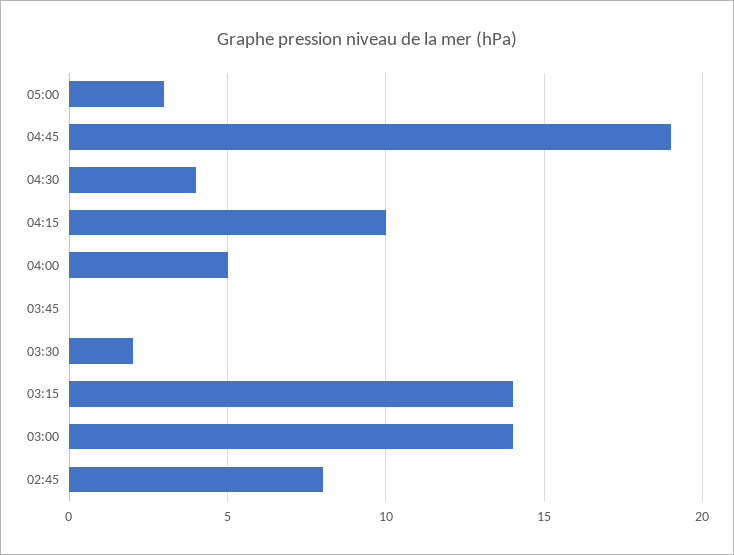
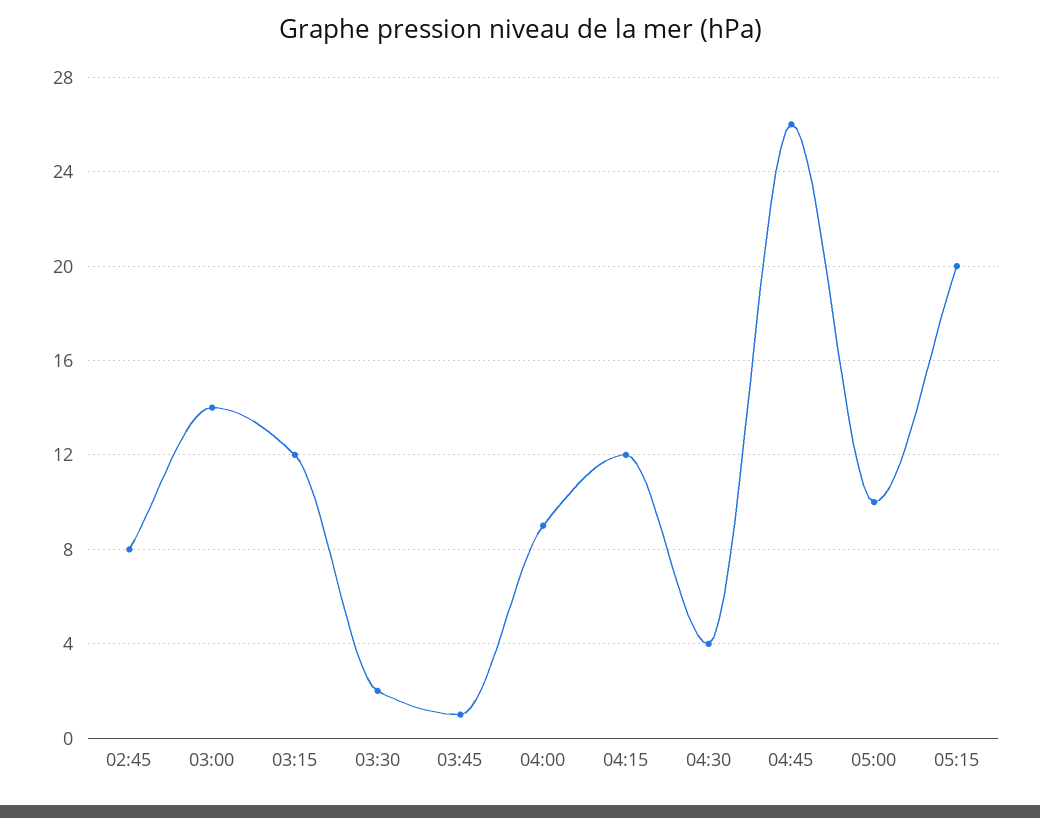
05:00: 3 -> 10
04:45: 19 -> 26
04:15: 10 -> 12
04:00: 5 -> 9
03:45: 0 -> 1
03:15: 14 -> 12
05:15: none -> 20

